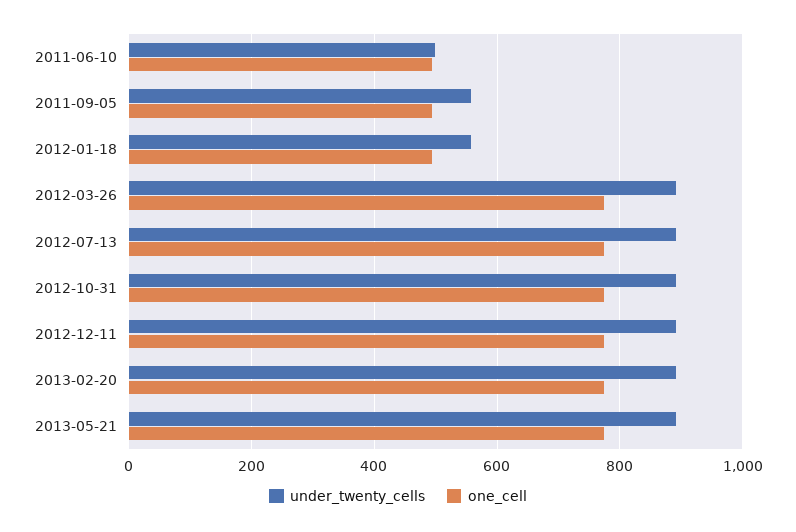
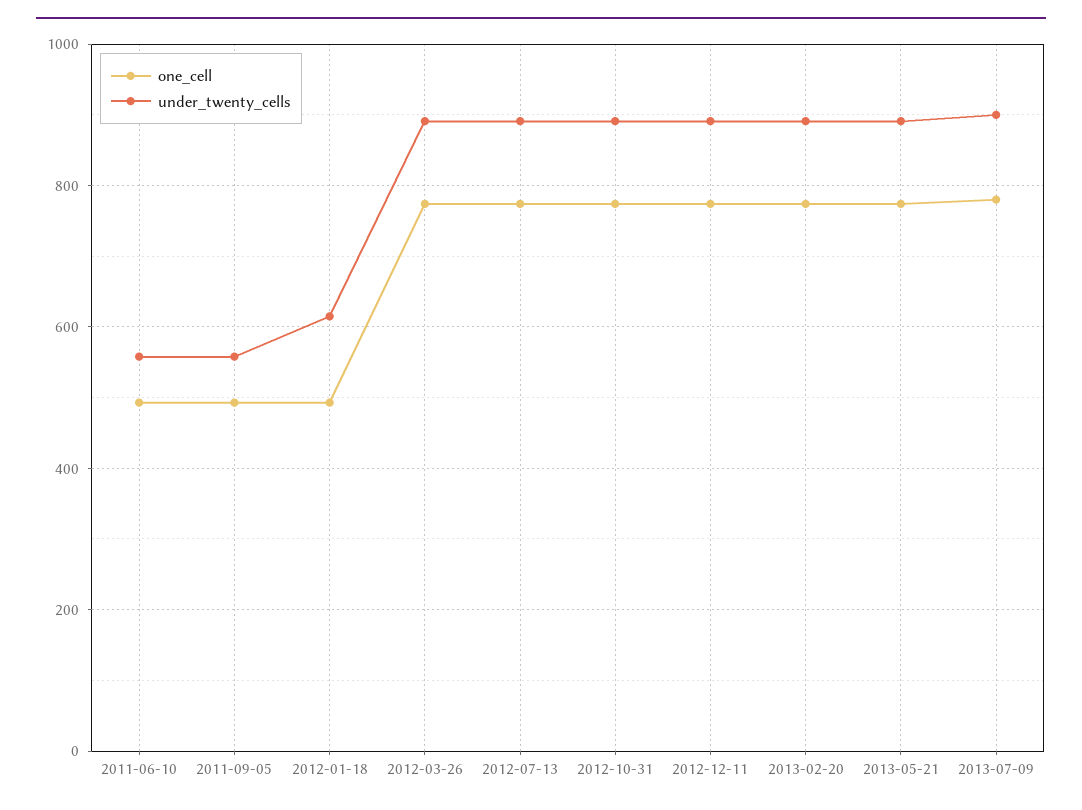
under_twenty_cells, 2011-06-10: 500 -> 560
under_twenty_cells, 2012-01-18: 560 -> 620
one_cell, 2013-07-09: none -> 780
under_twenty_cells, 2013-07-09: none -> 900

